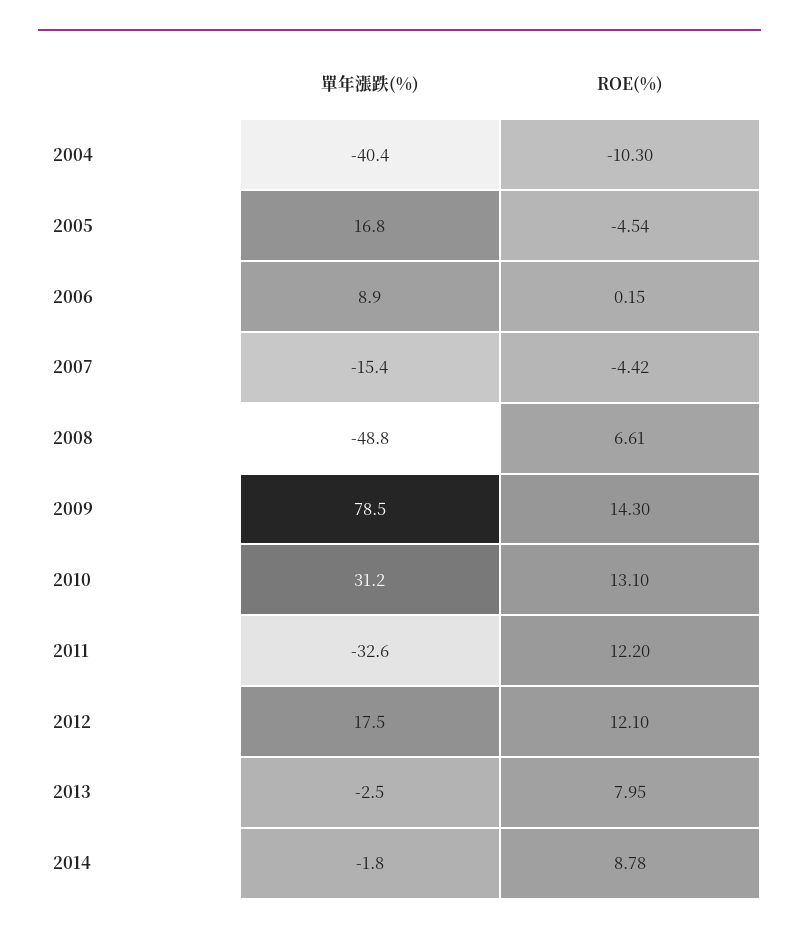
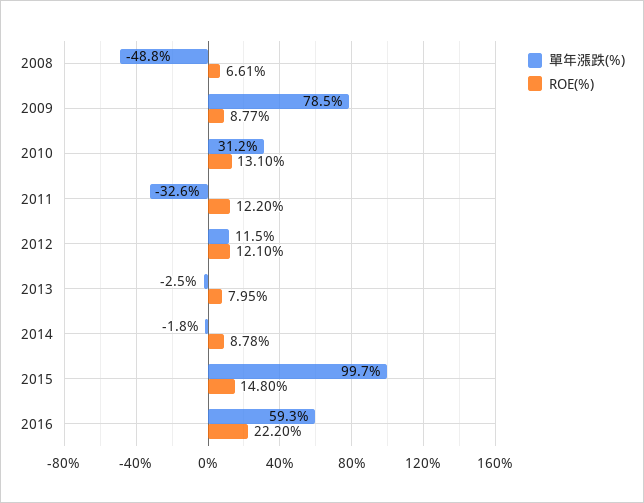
單年漲跌(%), 2004: -40.4 -> none
ROE(%), 2004: -10.3 -> none
單年漲跌(%), 2005: 16.8 -> none
ROE(%), 2005: -4.54 -> none
單年漲跌(%), 2006: 8.9 -> none
ROE(%), 2006: 0.15 -> none
單年漲跌(%), 2007: -15.4 -> none
ROE(%), 2007: -4.42 -> none
ROE(%), 2009: 14.3 -> 8.77
單年漲跌(%), 2012: 17.5 -> 11.5
單年漲跌(%), 2015: none -> 99.7
ROE(%), 2015: none -> 14.8
單年漲跌(%), 2016: none -> 59.3
ROE(%), 2016: none -> 22.2

